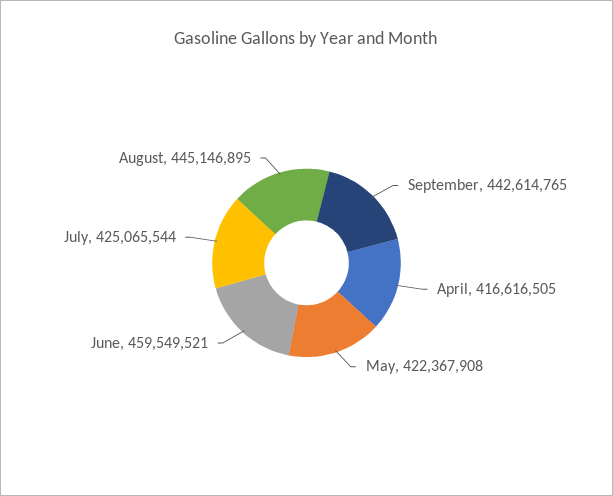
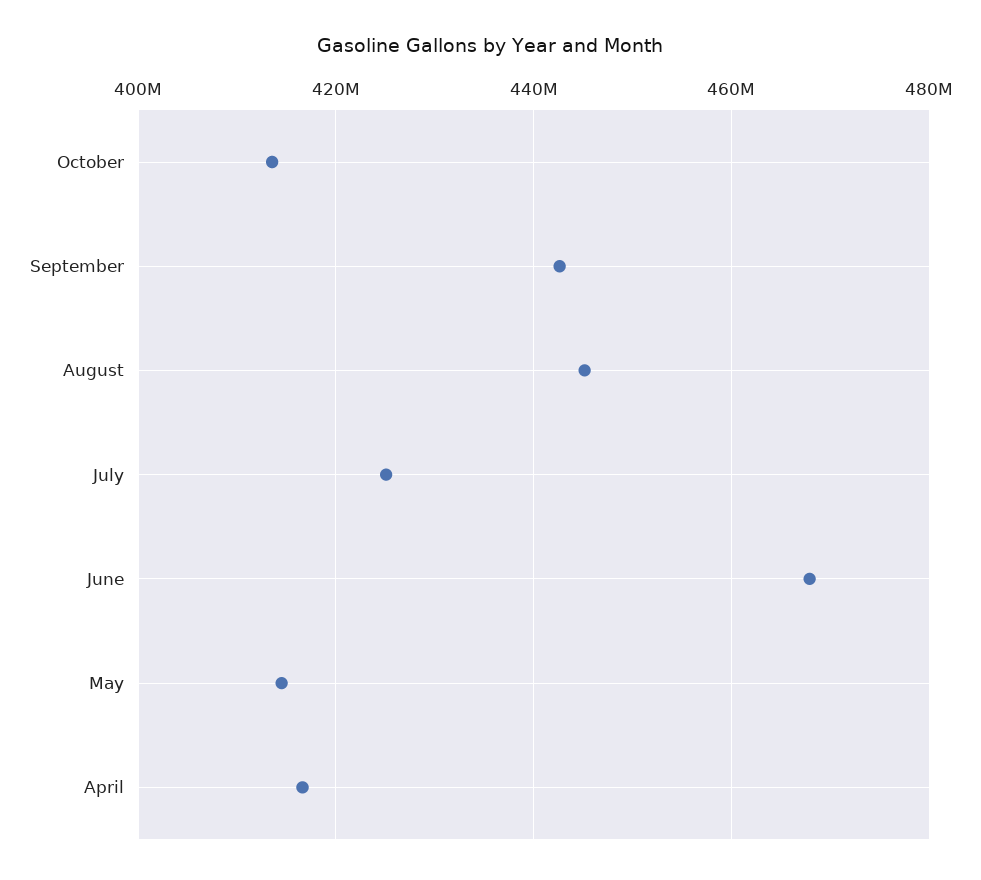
May: 422367908 -> 414000000
June: 459549521 -> 468000000
October: none -> 414000000

